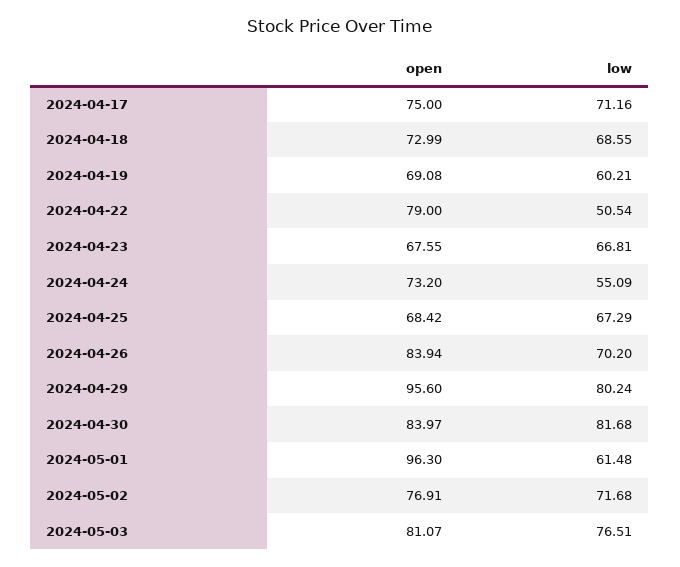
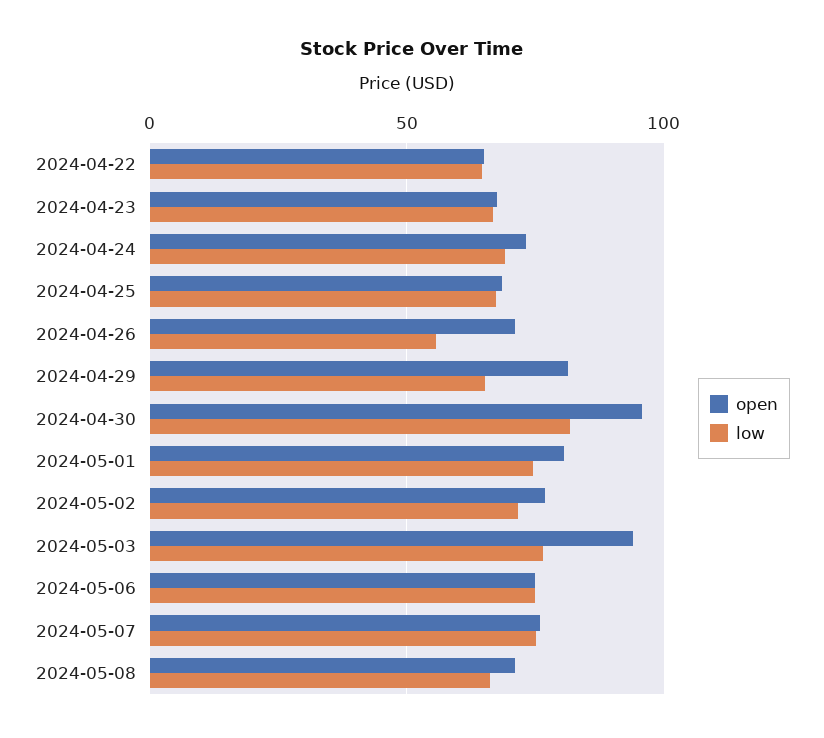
open, 2024-04-17: 75 -> none
low, 2024-04-17: 71.16 -> none
open, 2024-04-18: 72.99 -> none
low, 2024-04-18: 68.55 -> none
open, 2024-04-19: 69.08 -> none
low, 2024-04-19: 60.21 -> none
open, 2024-04-22: 79 -> 65
low, 2024-04-22: 50.54 -> 65
low, 2024-04-24: 55.09 -> 70
open, 2024-04-26: 83.94 -> 70
low, 2024-04-26: 70.2 -> 55
open, 2024-04-29: 95.6 -> 80
low, 2024-04-29: 80.24 -> 65
open, 2024-04-30: 83.97 -> 95
open, 2024-05-01: 96.3 -> 80
low, 2024-05-01: 61.48 -> 75
open, 2024-05-03: 81.07 -> 95
open, 2024-05-06: none -> 75
low, 2024-05-06: none -> 75
open, 2024-05-07: none -> 75
low, 2024-05-07: none -> 75
open, 2024-05-08: none -> 70
low, 2024-05-08: none -> 65

